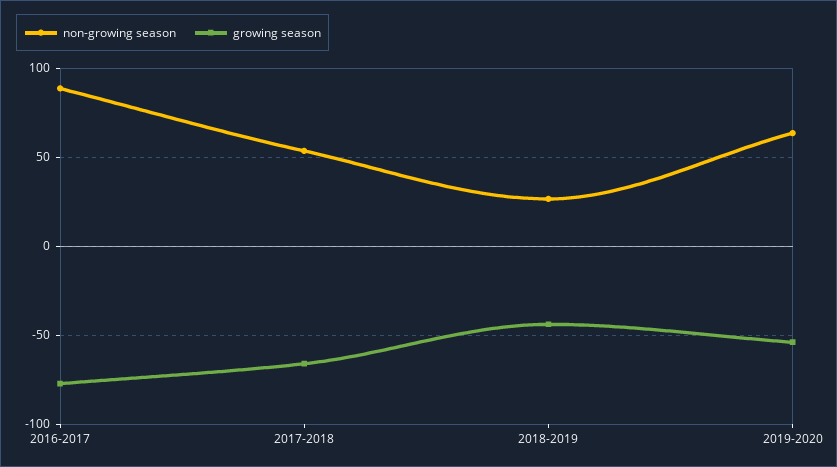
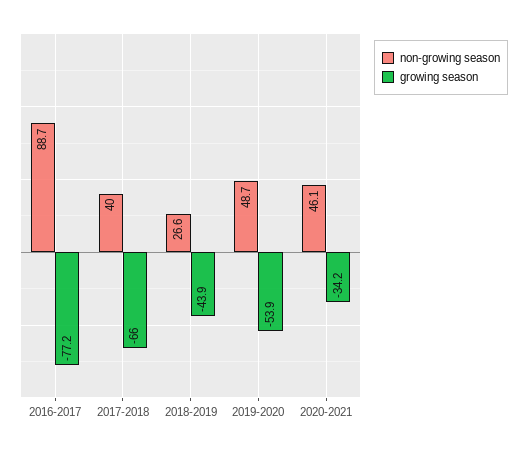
non-growing season, 2017-2018: 55 -> 40
non-growing season, 2019-2020: 65 -> 48.7
non-growing season, 2020-2021: none -> 46.1
growing season, 2020-2021: none -> -34.2

